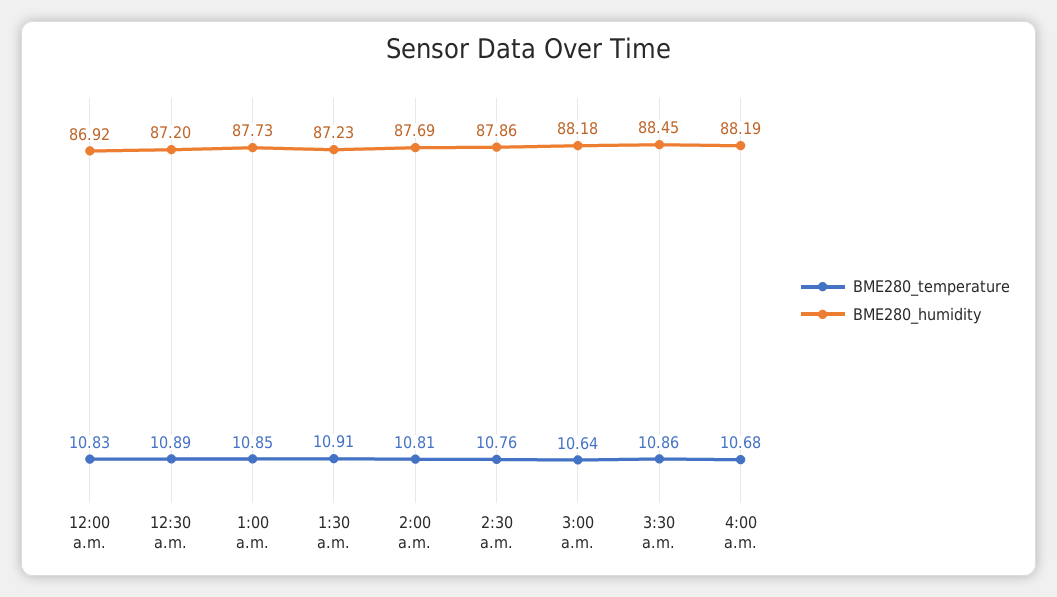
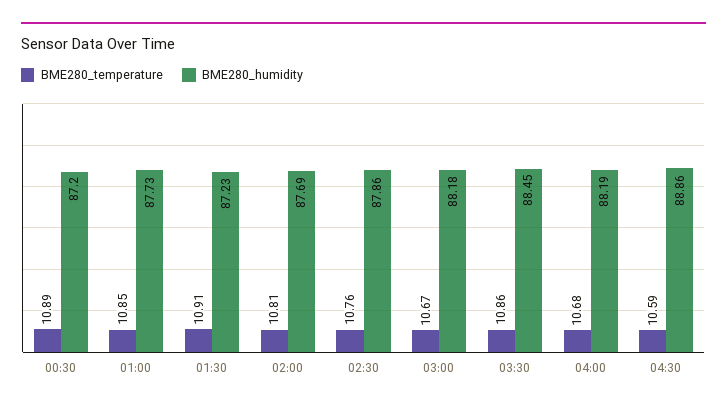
BME280_temperature, 12:00 a.m.: 10.83 -> none
BME280_humidity, 12:00 a.m.: 86.92 -> none
BME280_temperature, 3:00 a.m.: 10.64 -> 10.67
BME280_temperature, 04:30: none -> 10.59
BME280_humidity, 04:30: none -> 88.86

